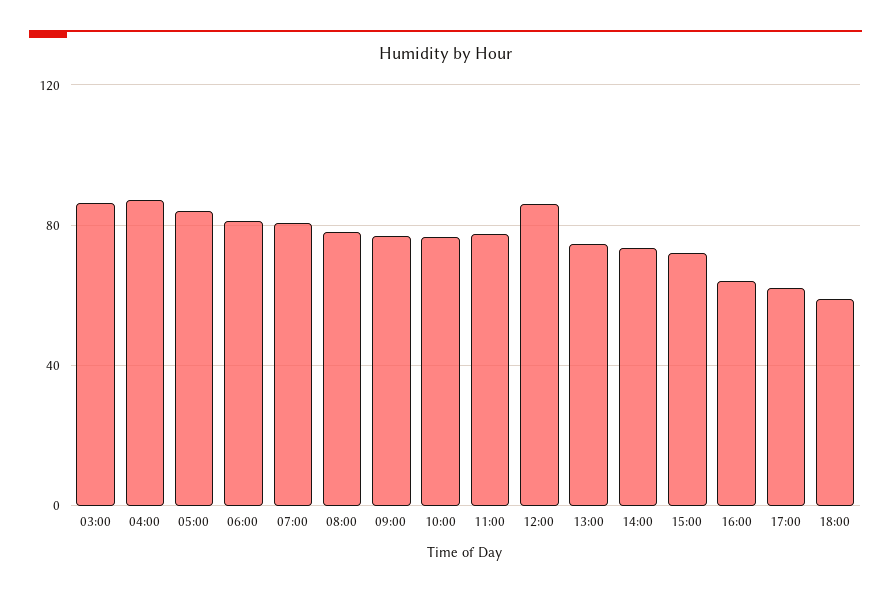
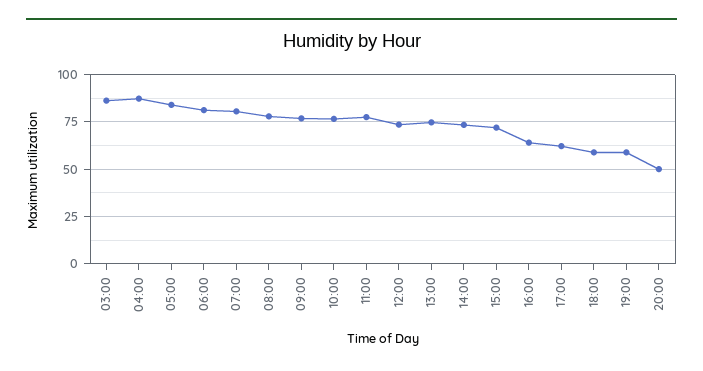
12:00: 85 -> 75
19:00: none -> 60
20:00: none -> 50

